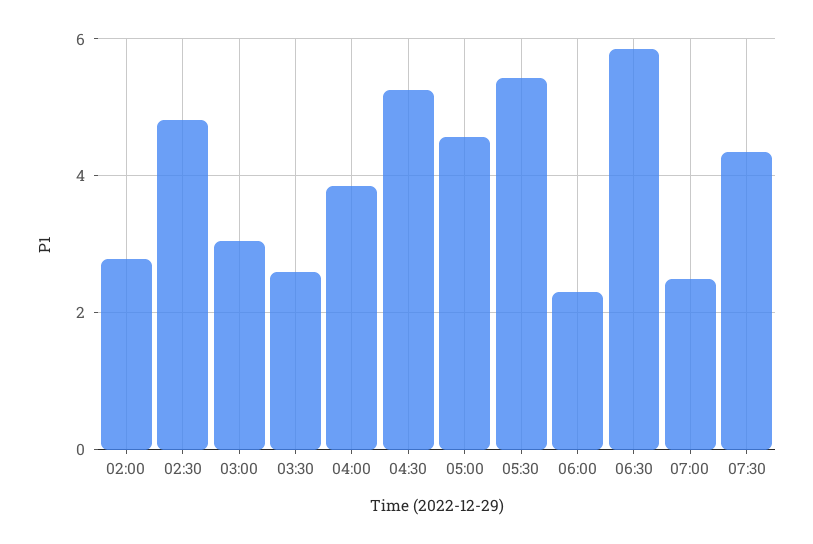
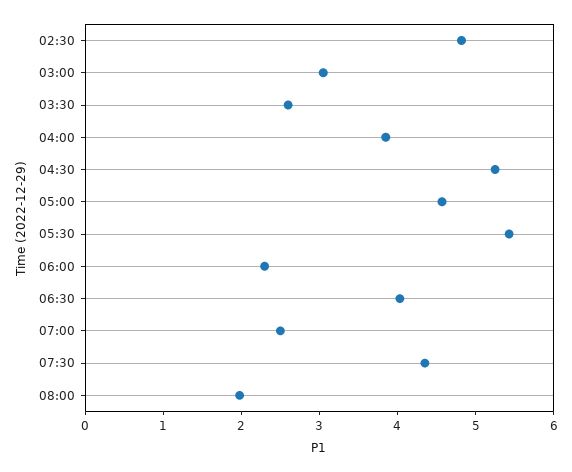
02:00: 2.8 -> none
06:30: 5.8 -> 4
08:00: none -> 2

